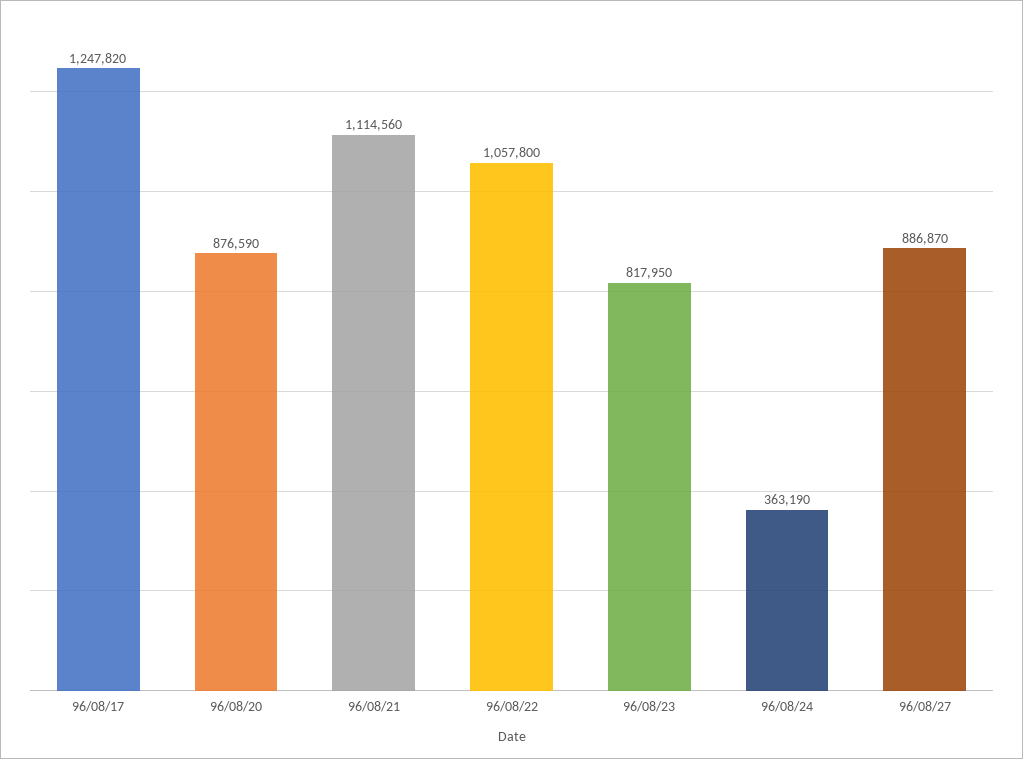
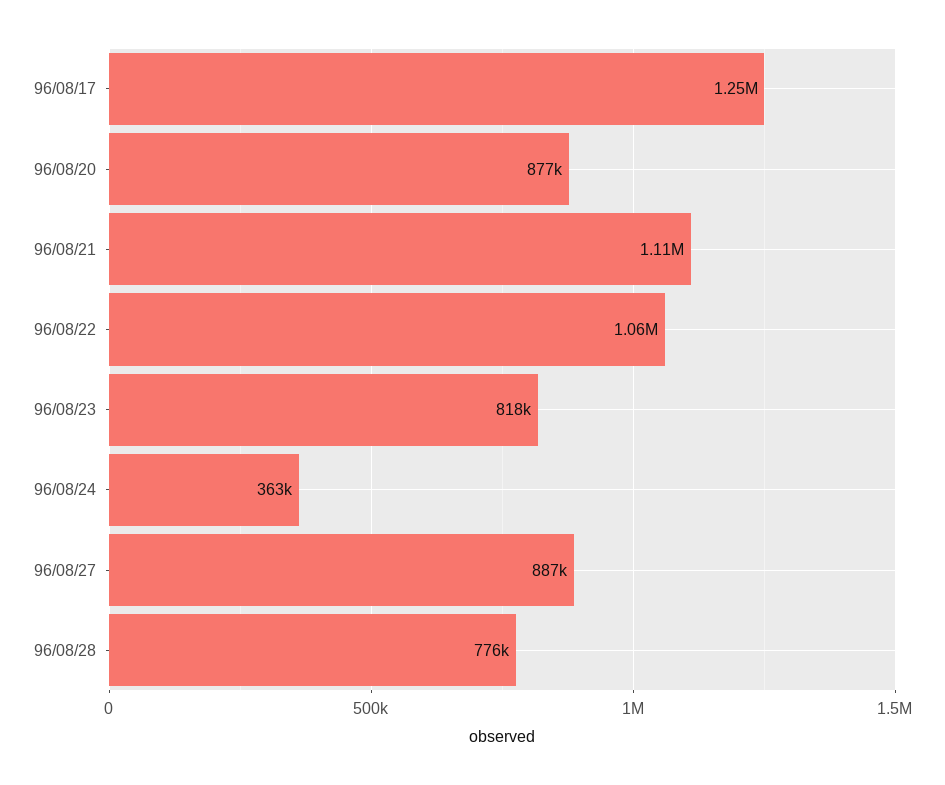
96/08/28: none -> 776000

